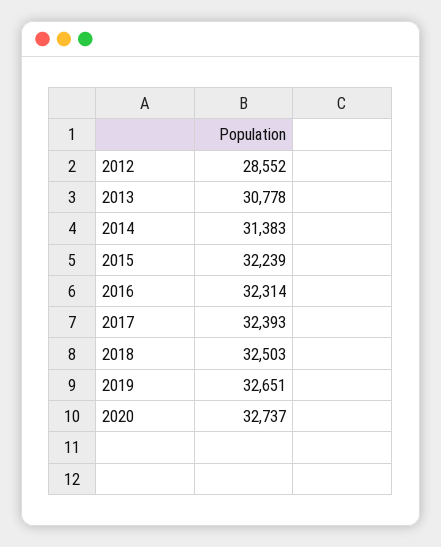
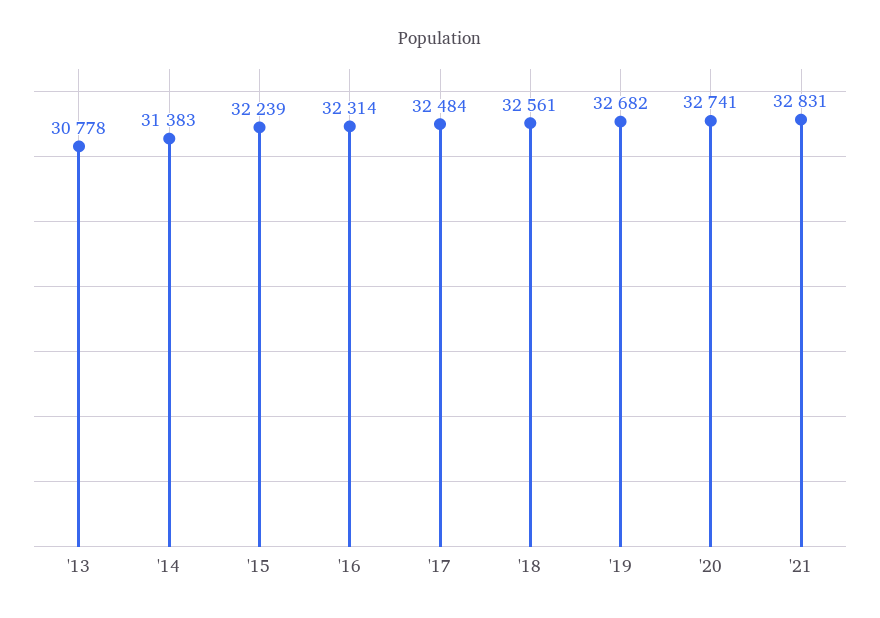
2012: 28552 -> none
2017: 32393 -> 32484
2018: 32503 -> 32561
2019: 32651 -> 32682
2020: 32737 -> 32741
'21: none -> 32831

